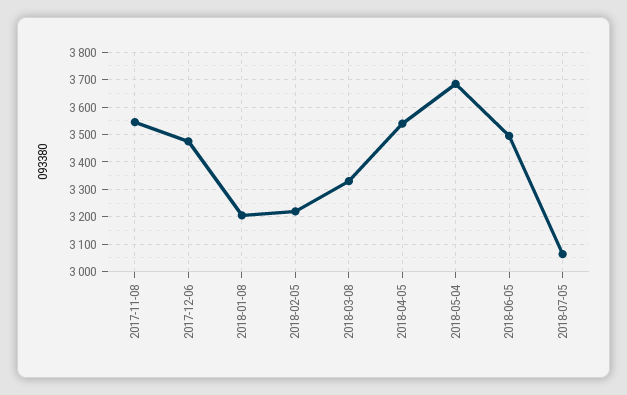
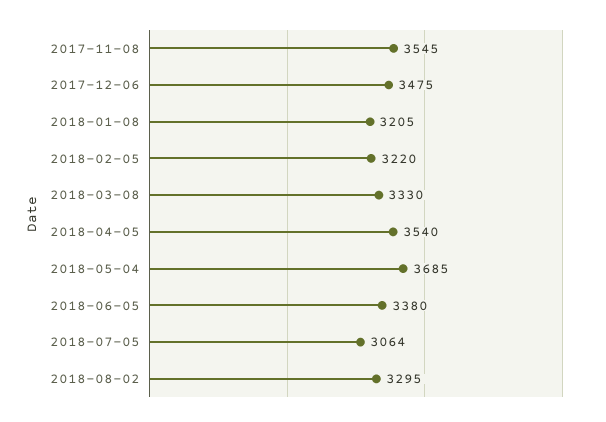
2018-06-05: 3500 -> 3380
2018-08-02: none -> 3295

